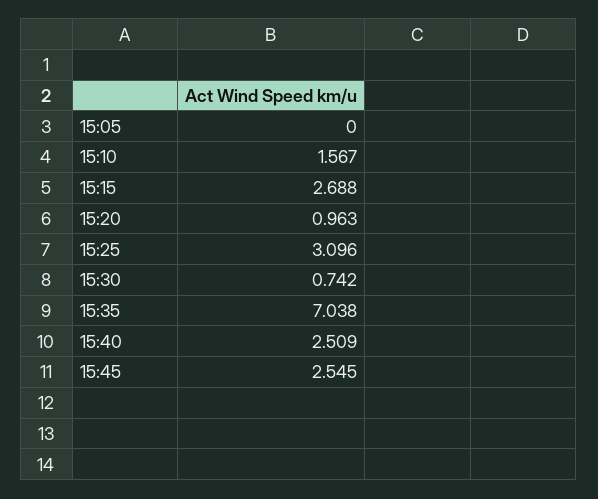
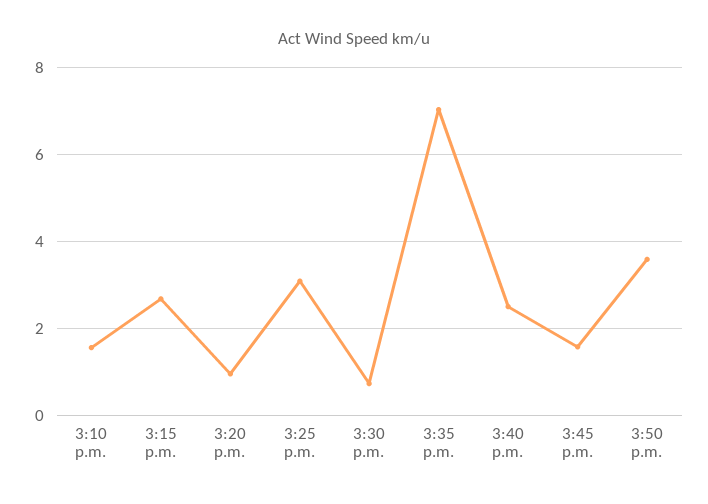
15:05: 0 -> none
15:45: 2.545 -> 1.6
3:50 p.m.: none -> 3.6

